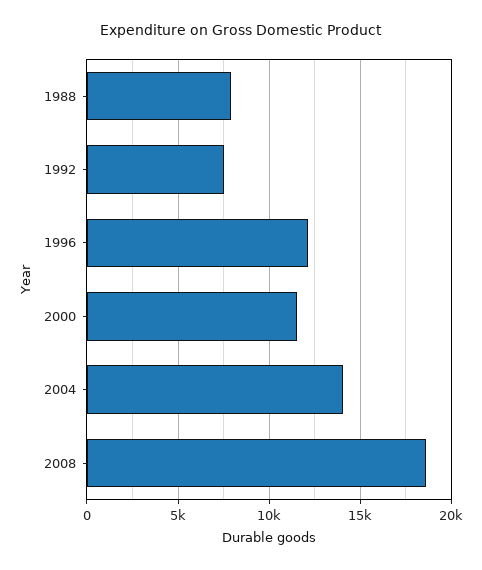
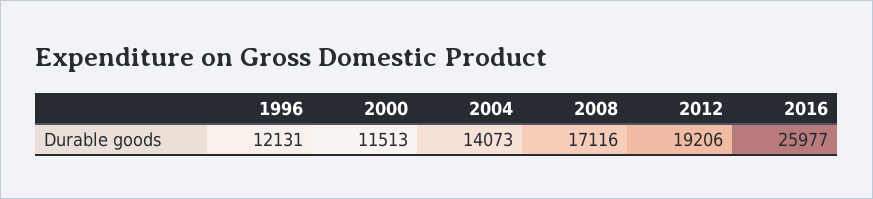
1988: 8000 -> none
1992: 7500 -> none
2008: 18500 -> 17116
2012: none -> 19206
2016: none -> 25977

